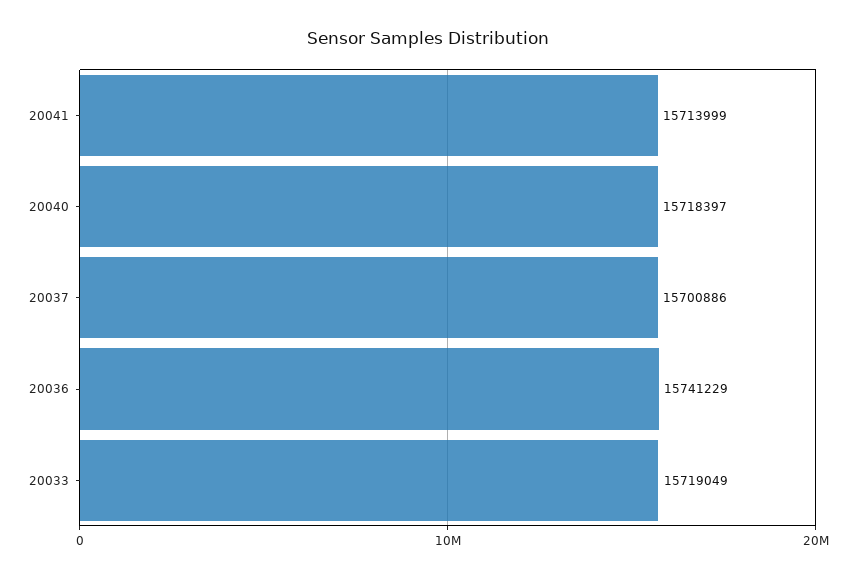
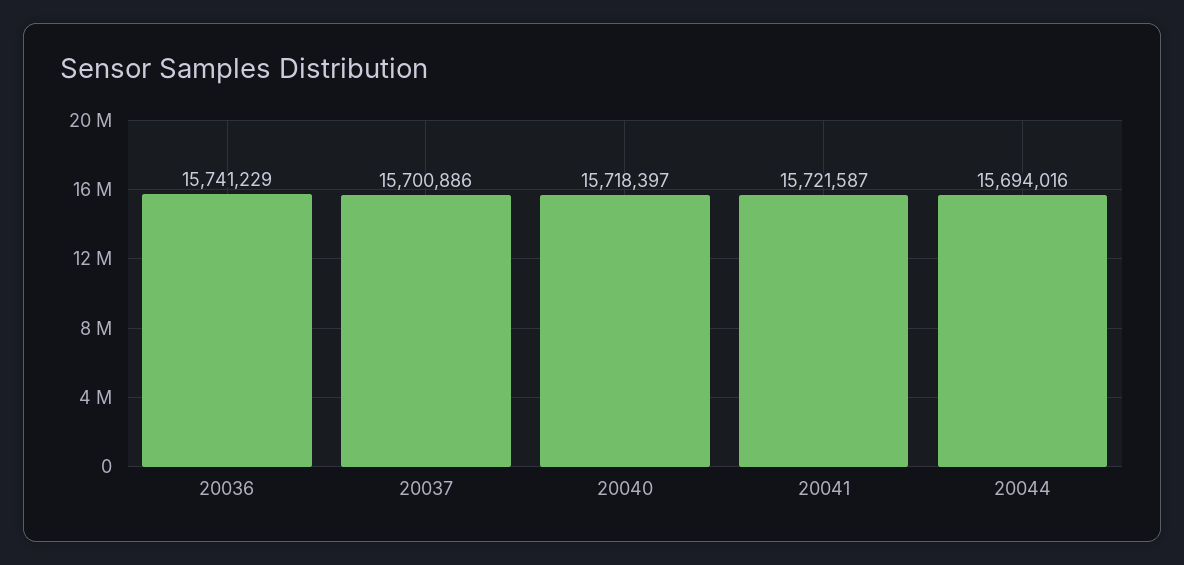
20041: 15713999 -> 15721587
20033: 15719049 -> none
20044: none -> 15694016

